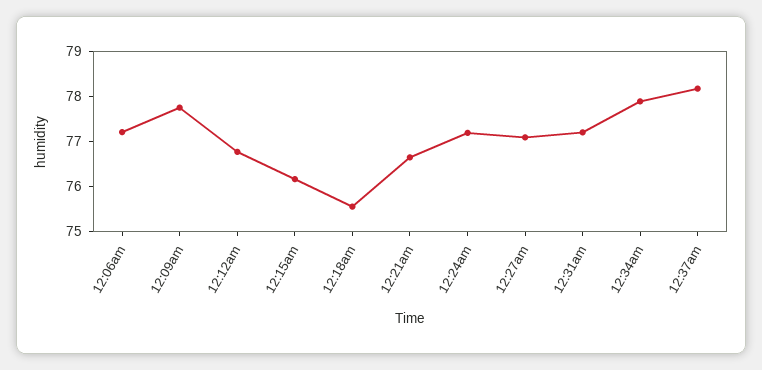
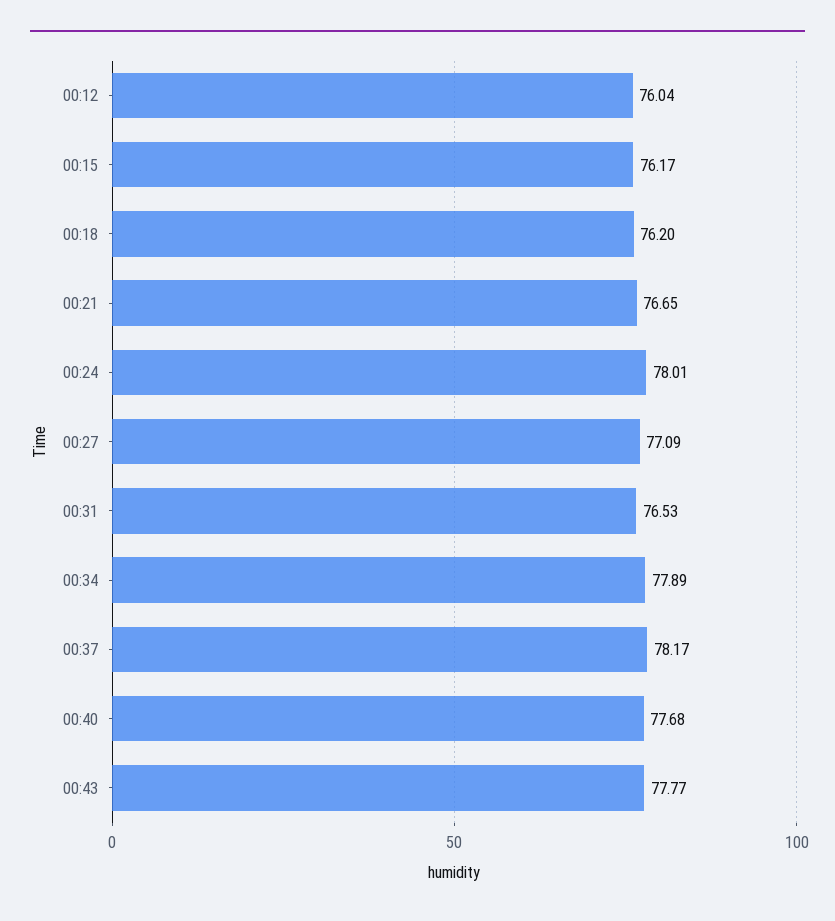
12:06am: 77.2 -> none
12:09am: 77.8 -> none
12:12am: 76.8 -> 76.04
12:18am: 75.6 -> 76.2
12:24am: 77.2 -> 78.01
12:31am: 77.2 -> 76.53
00:40: none -> 77.68
00:43: none -> 77.77

